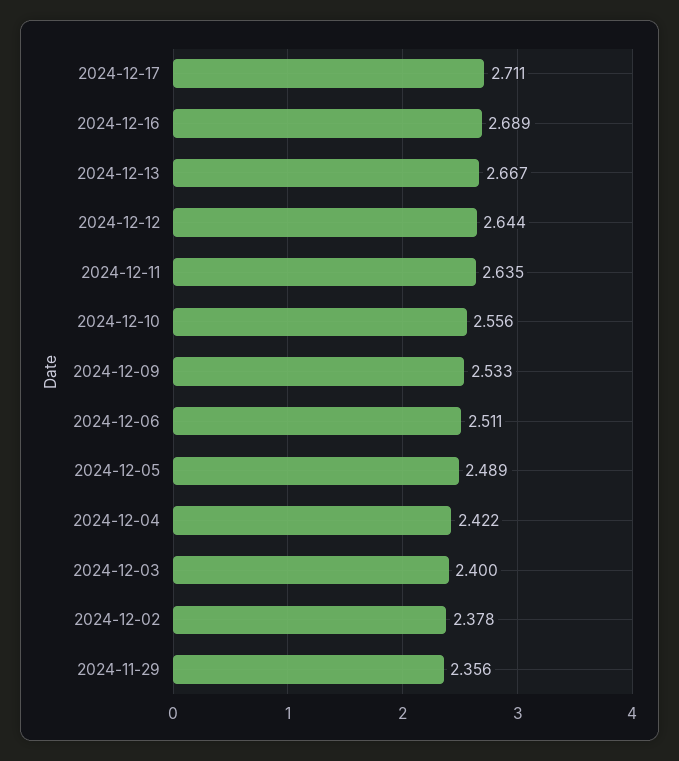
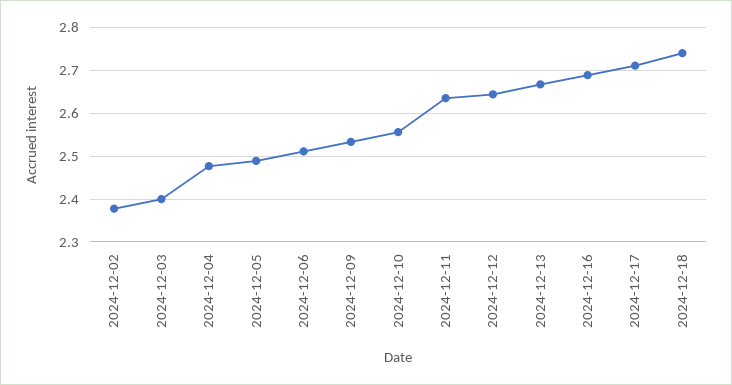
2024-12-04: 2.422 -> 2.48
2024-11-29: 2.356 -> none
2024-12-18: none -> 2.74

